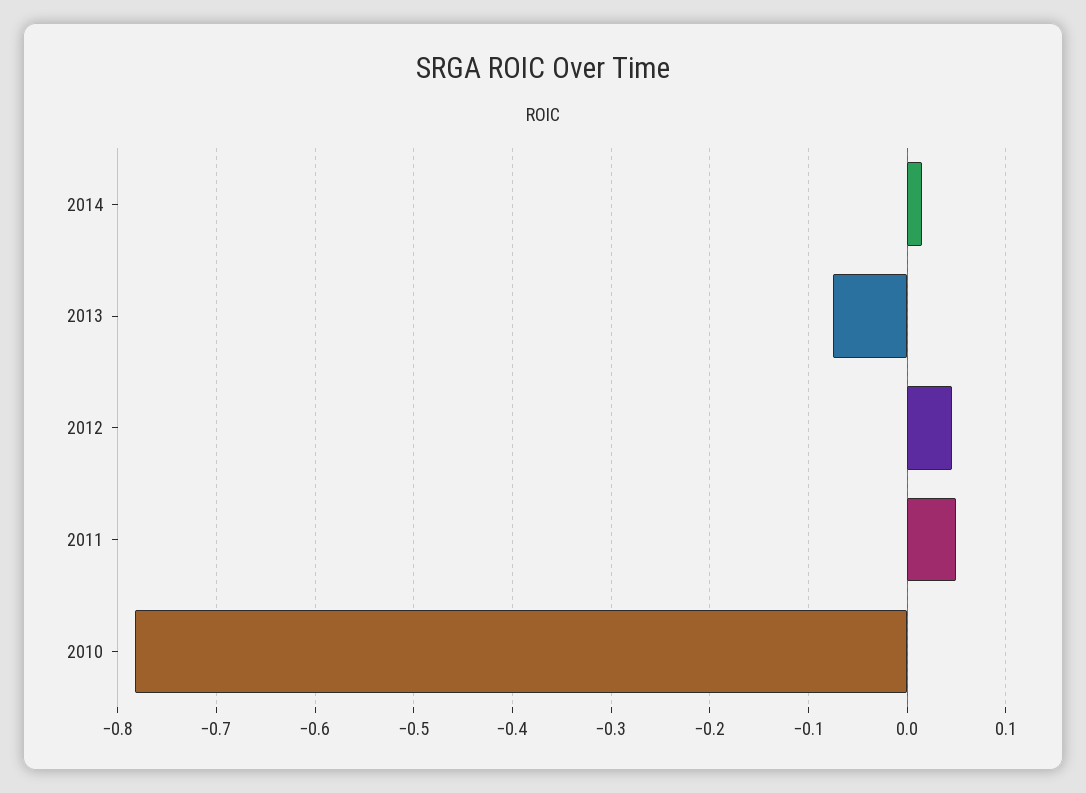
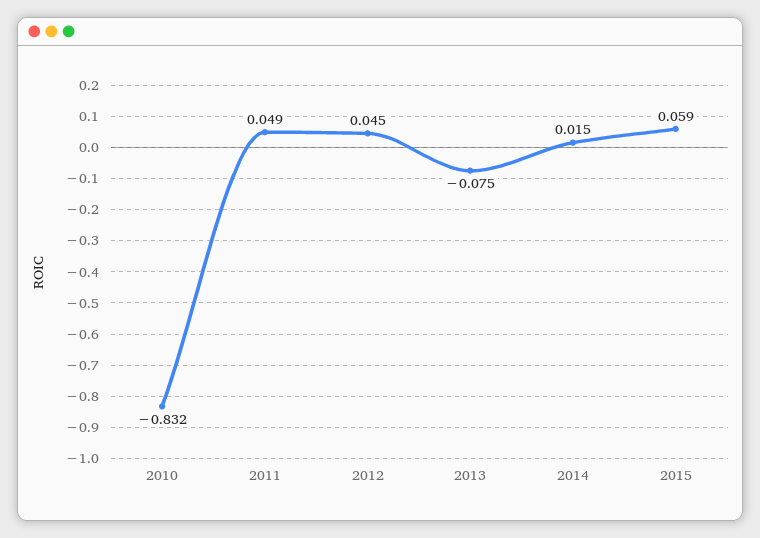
2010: -0.78 -> -0.832
2015: none -> 0.059

